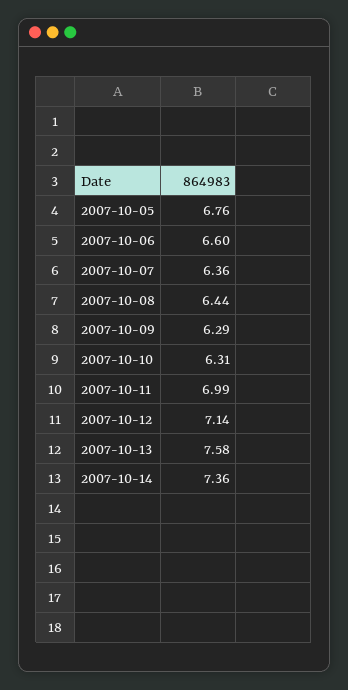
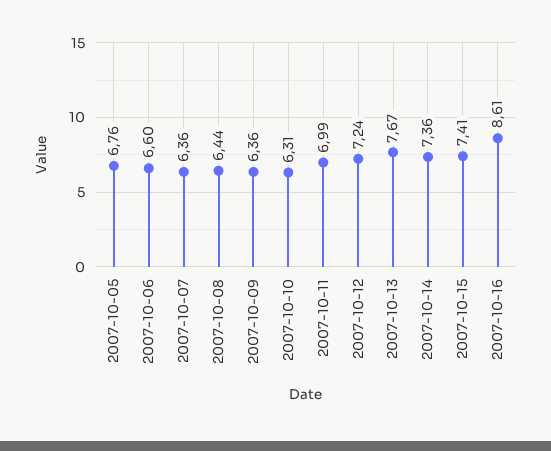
2007-10-09: 6.29 -> 6.36
2007-10-12: 7.14 -> 7.24
2007-10-13: 7.58 -> 7.67
2007-10-15: none -> 7.41
2007-10-16: none -> 8.61

